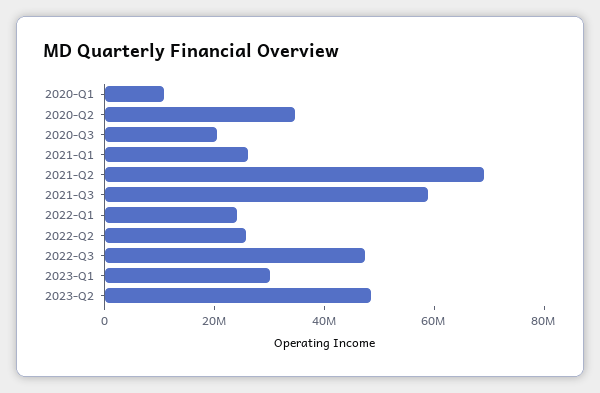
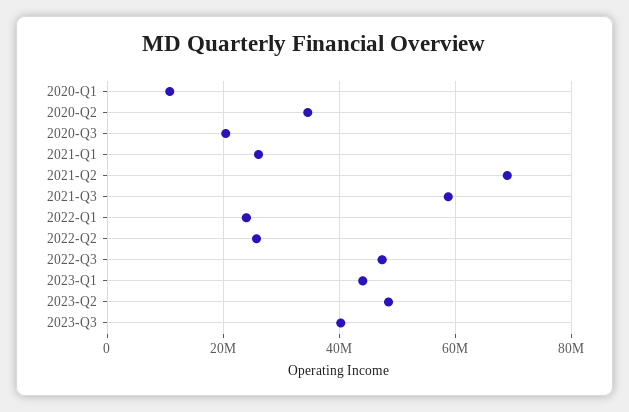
2023-Q1: 30000000 -> 44000000
2023-Q3: none -> 40000000

